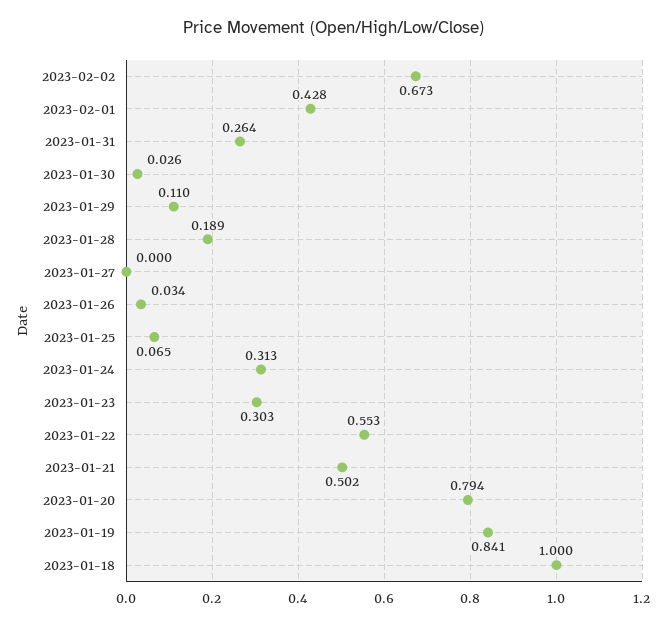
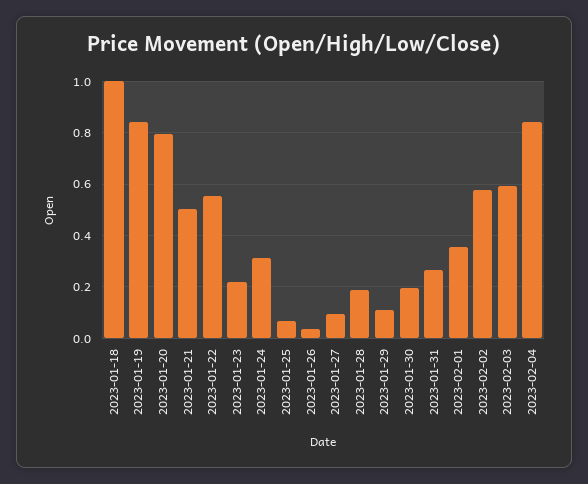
2023-02-02: 0.673 -> 0.575
2023-02-01: 0.428 -> 0.35
2023-01-30: 0.026 -> 0.2
2023-01-27: 0 -> 0.1
2023-01-23: 0.303 -> 0.225
2023-02-03: none -> 0.6
2023-02-04: none -> 0.85

